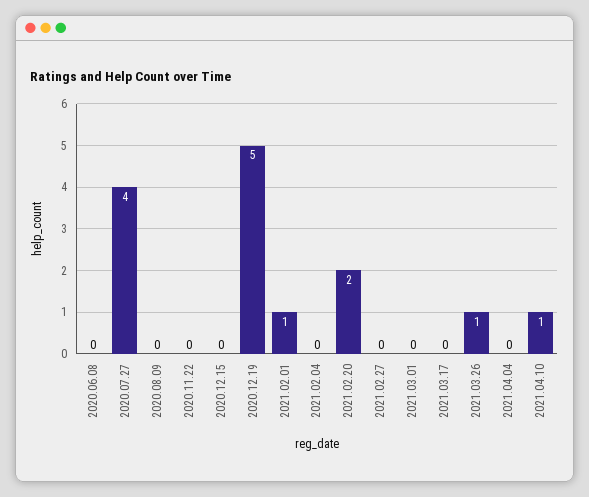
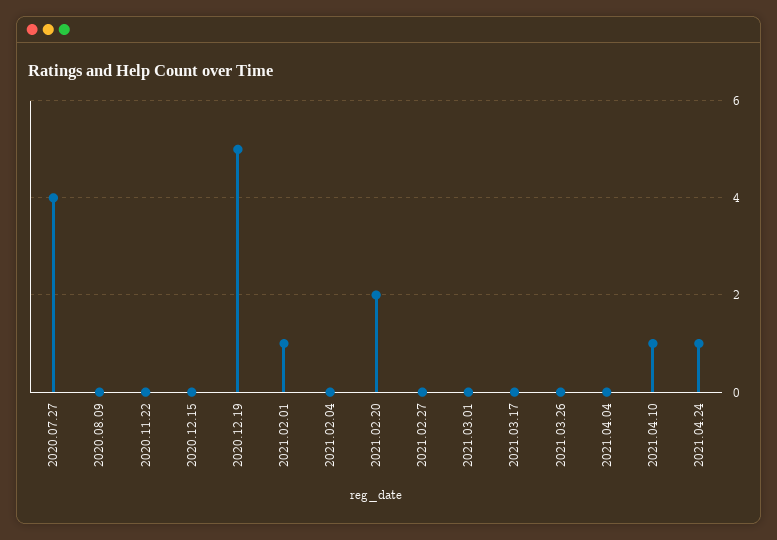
2020.06.08: 0 -> none
2021.03.26: 1 -> 0
2021.04.24: none -> 1

